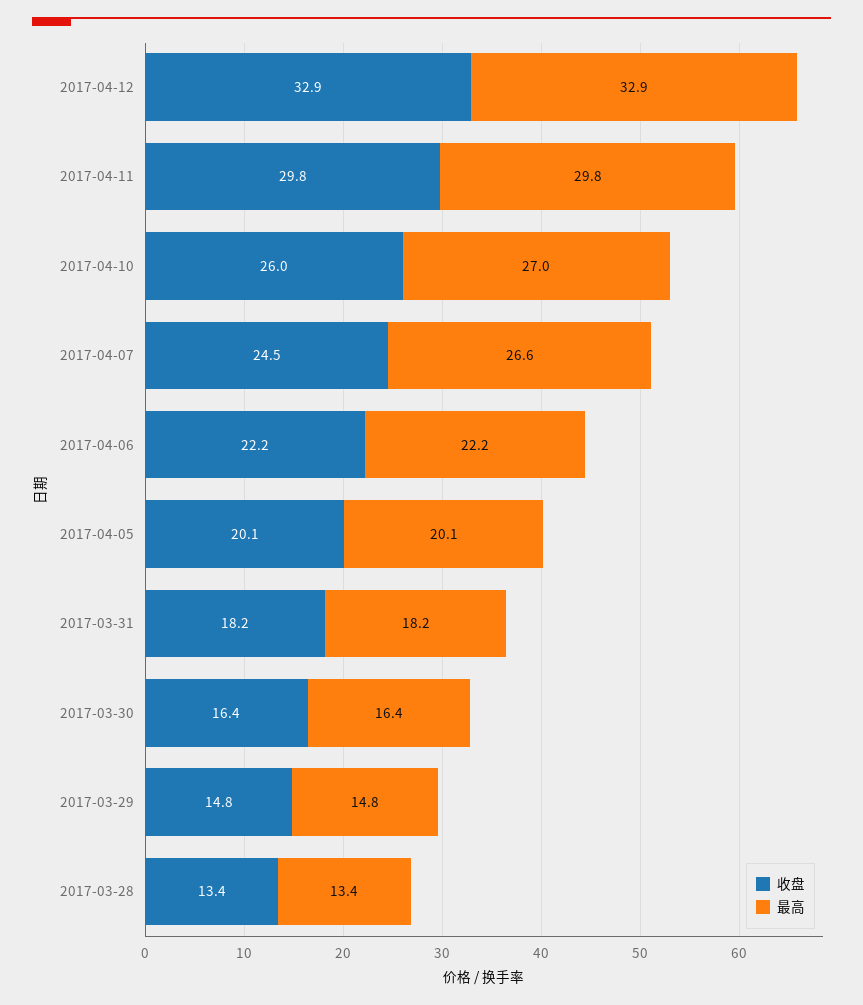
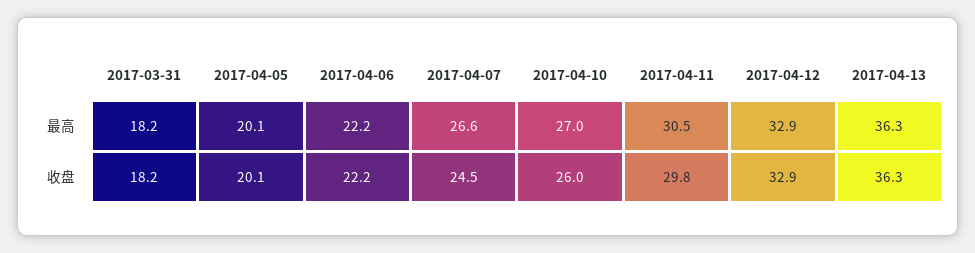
最高, 2017-04-11: 29.8 -> 30.5
收盘, 2017-03-30: 16.4 -> none
最高, 2017-03-30: 16.4 -> none
收盘, 2017-03-29: 14.8 -> none
最高, 2017-03-29: 14.8 -> none
收盘, 2017-03-28: 13.4 -> none
最高, 2017-03-28: 13.4 -> none
最高, 2017-04-13: none -> 36.3
收盘, 2017-04-13: none -> 36.3

